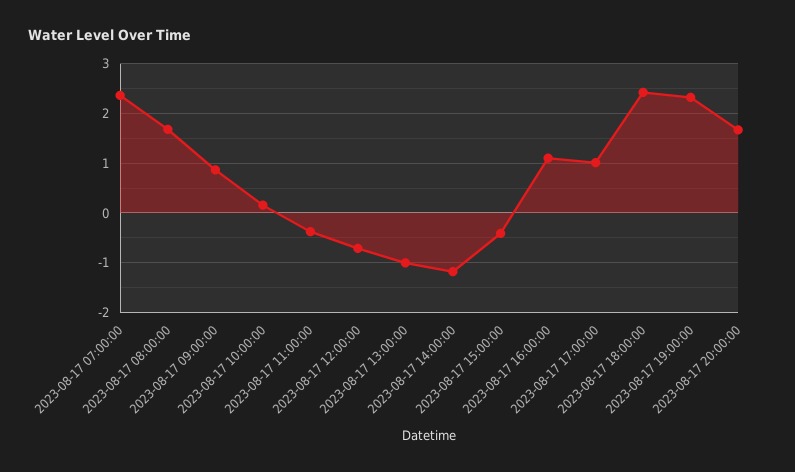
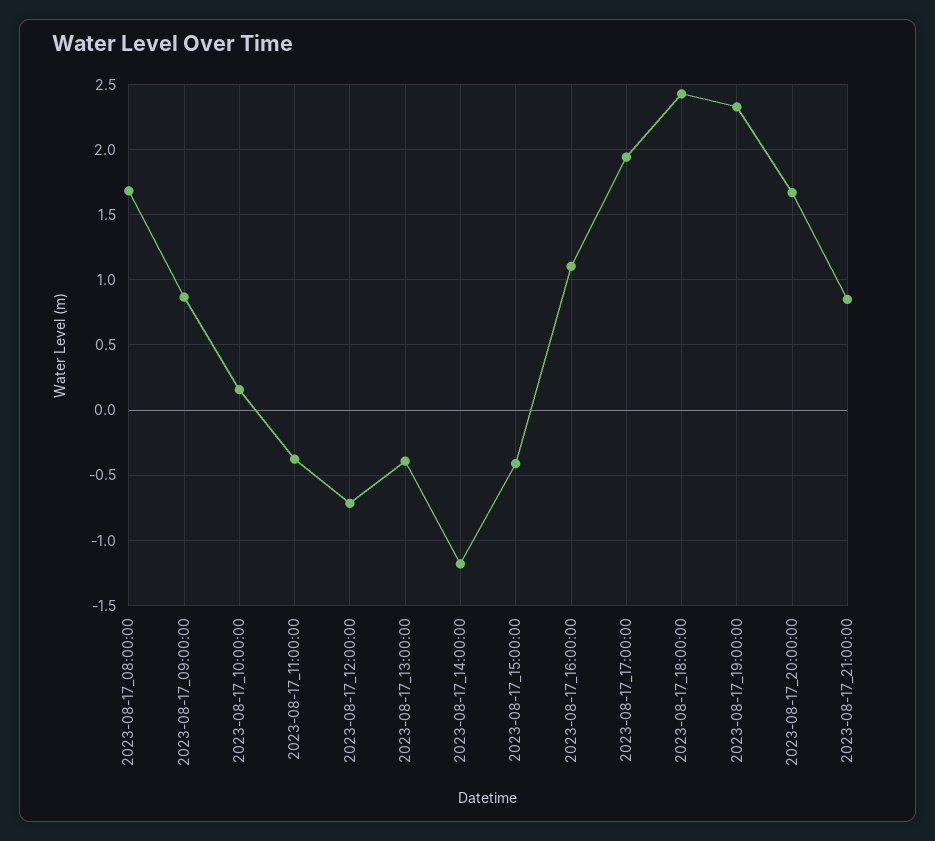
2023-08-17 07:00:00: 2.4 -> none
2023-08-17 13:00:00: -1 -> -0.4
2023-08-17 17:00:00: 1 -> 1.95
2023-08-17_21:00:00: none -> 0.85

